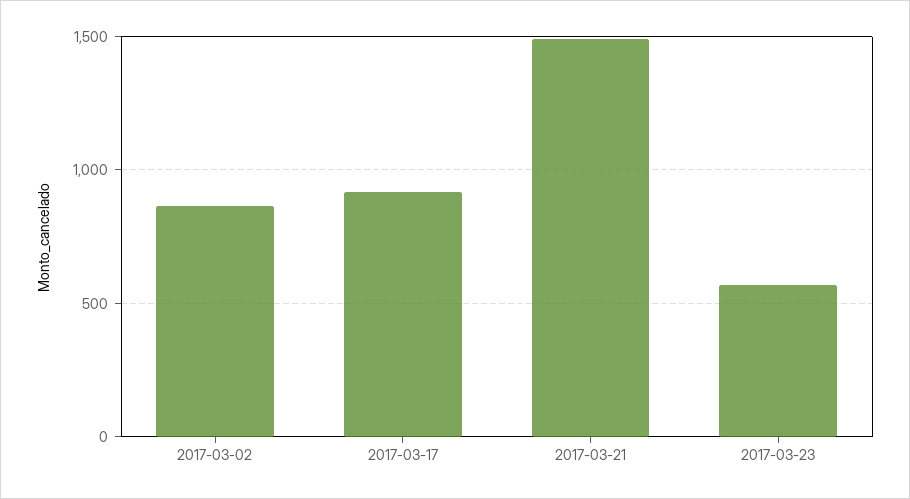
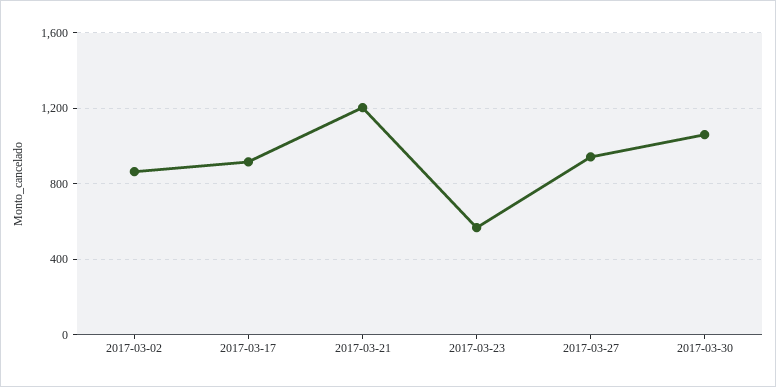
2017-03-21: 1500 -> 1200
2017-03-27: none -> 950
2017-03-30: none -> 1050

